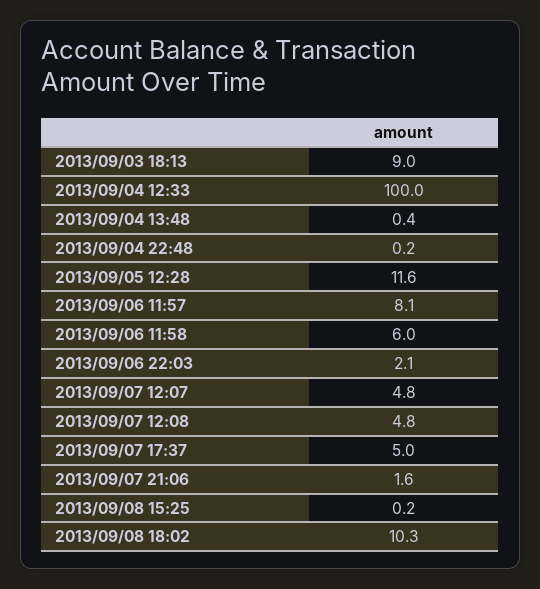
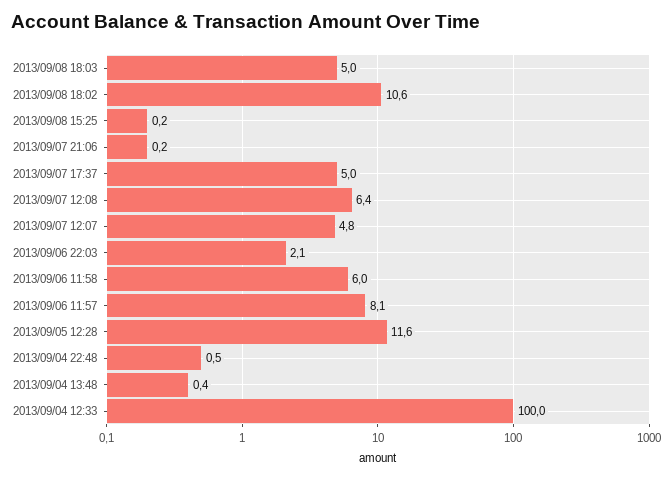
2013/09/03 18:13: 9 -> none
2013/09/04 22:48: 0.2 -> 0.5
2013/09/07 12:08: 4.8 -> 6.4
2013/09/07 21:06: 1.6 -> 0.2
2013/09/08 18:02: 10.3 -> 10.6
2013/09/08 18:03: none -> 5

